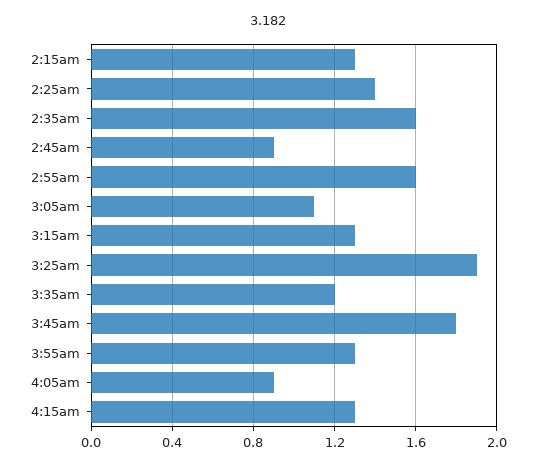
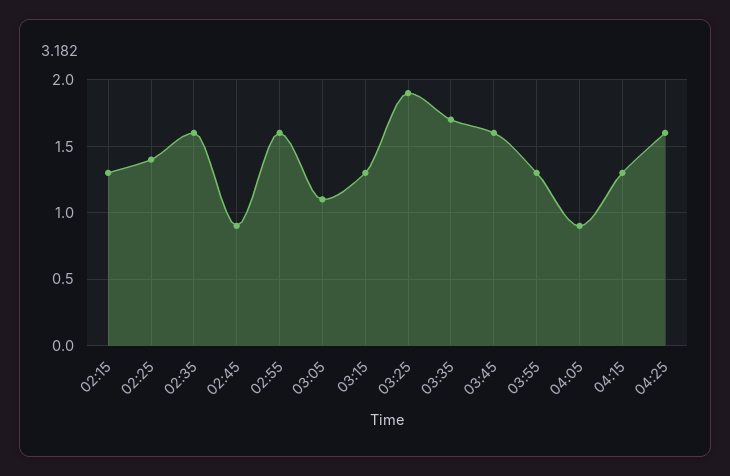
3:35am: 1.2 -> 1.7
3:45am: 1.8 -> 1.6
04:25: none -> 1.6

